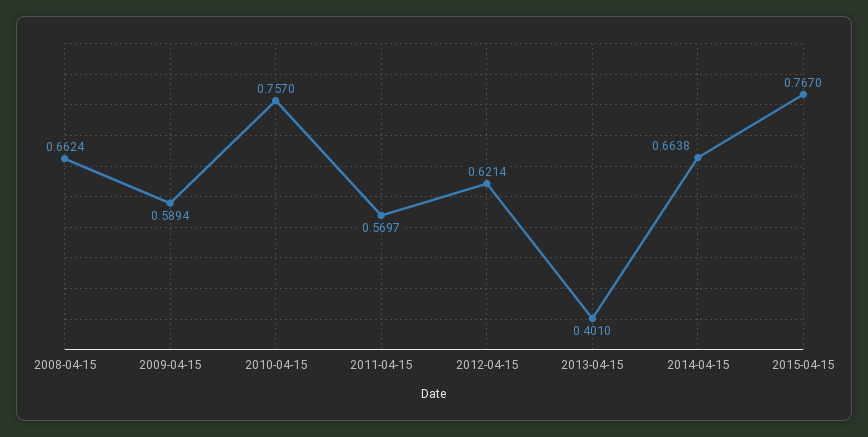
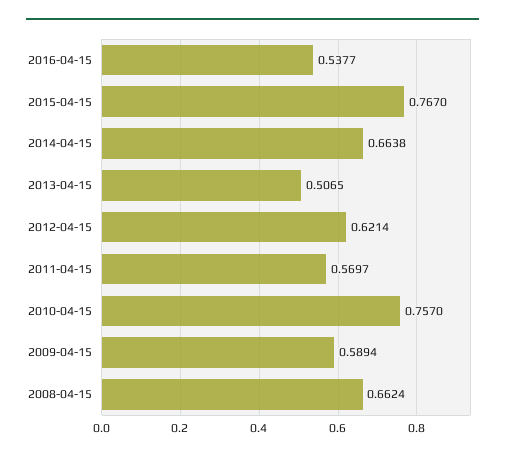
2013-04-15: 0.401 -> 0.5065
2016-04-15: none -> 0.5377

